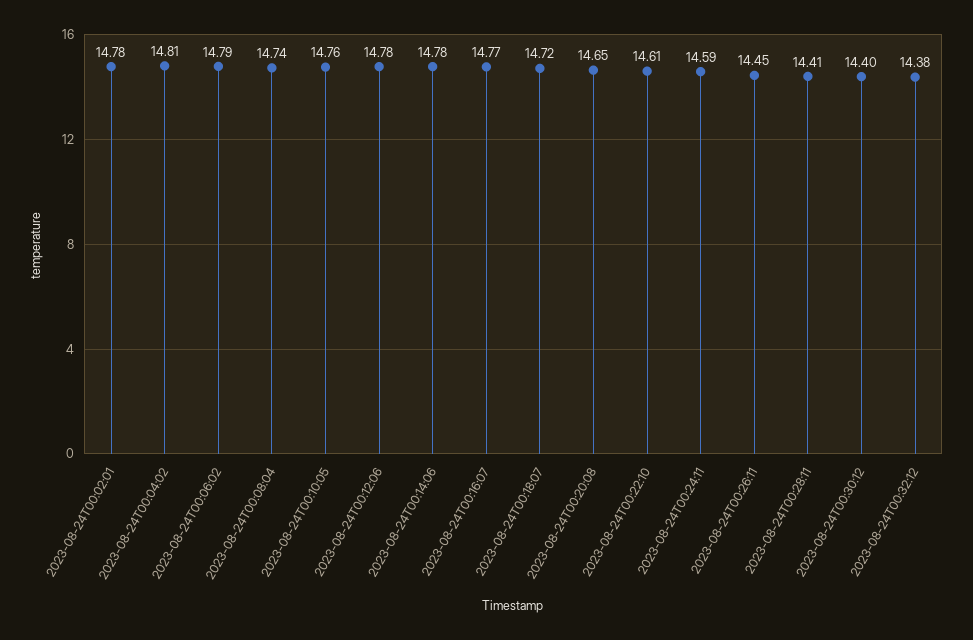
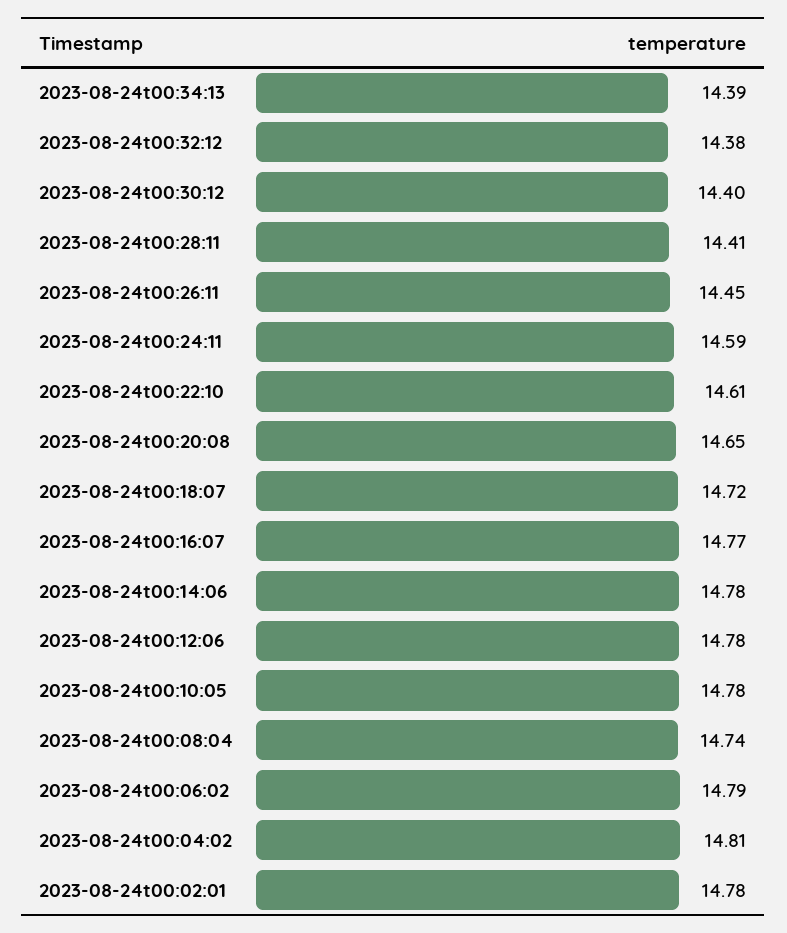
2023-08-24T00:10:05: 14.76 -> 14.78
2023-08-24t00:34:13: none -> 14.39

